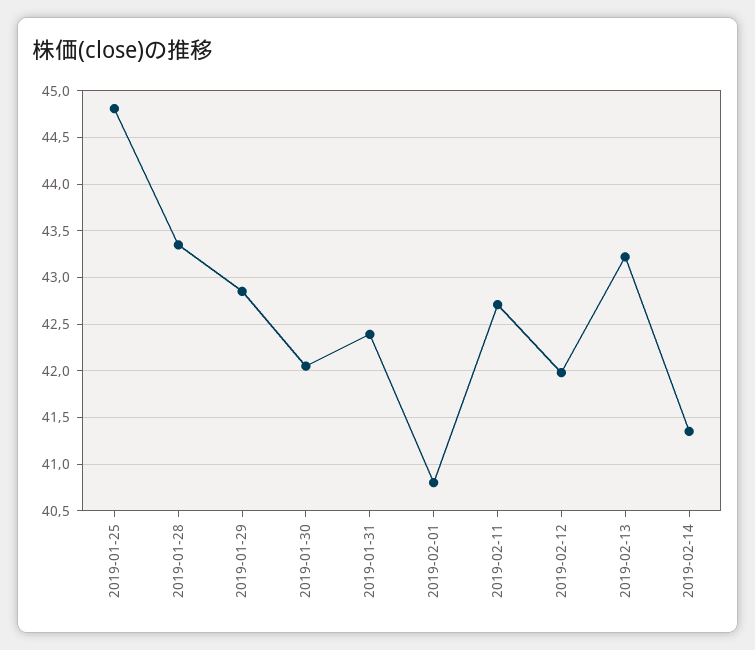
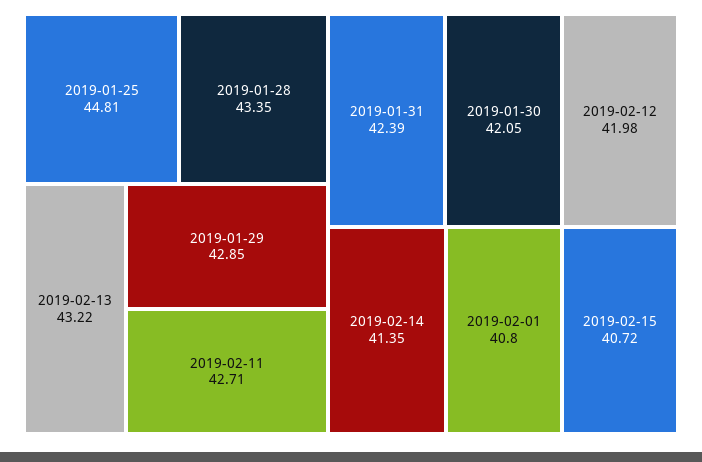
2019-02-15: none -> 40.72

